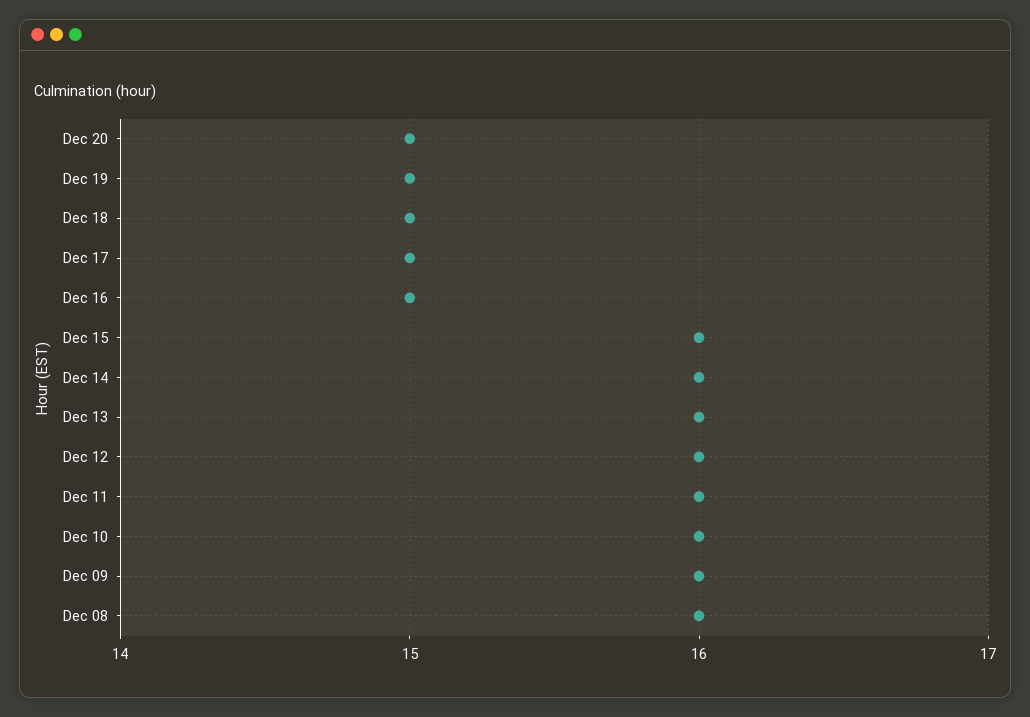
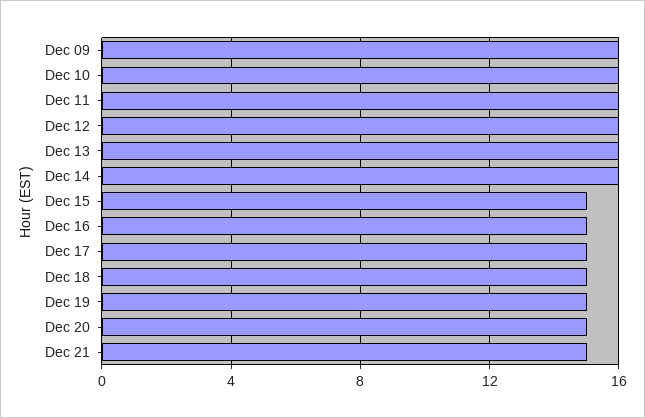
Dec 15: 16 -> 15
Dec 08: 16 -> none
Dec 21: none -> 15

